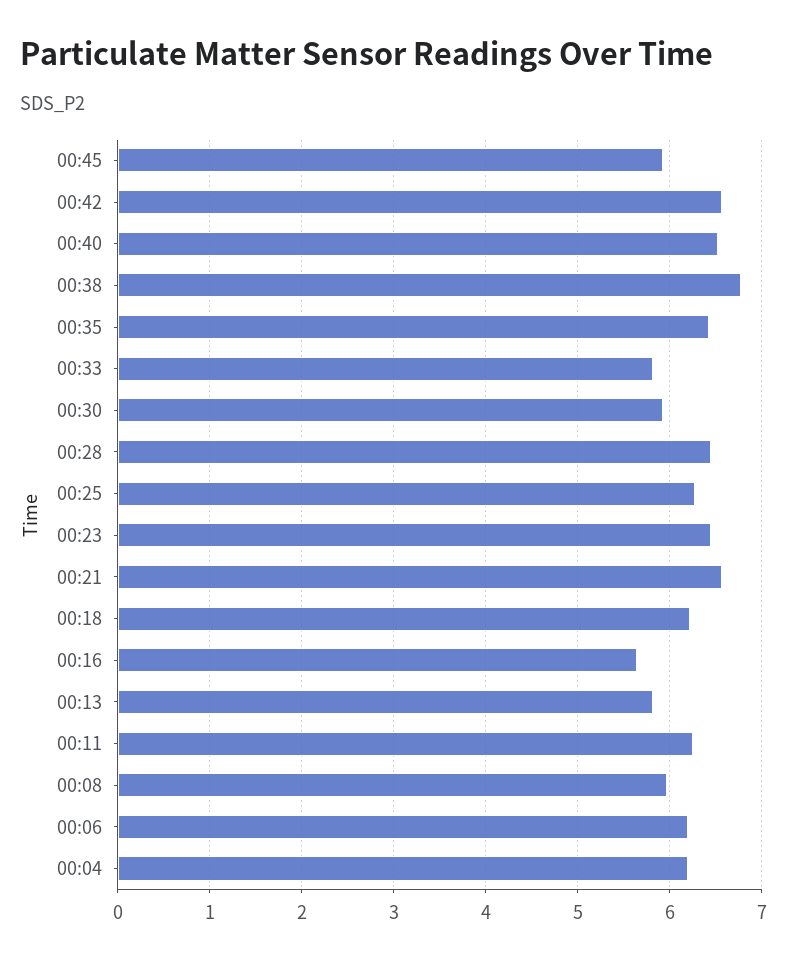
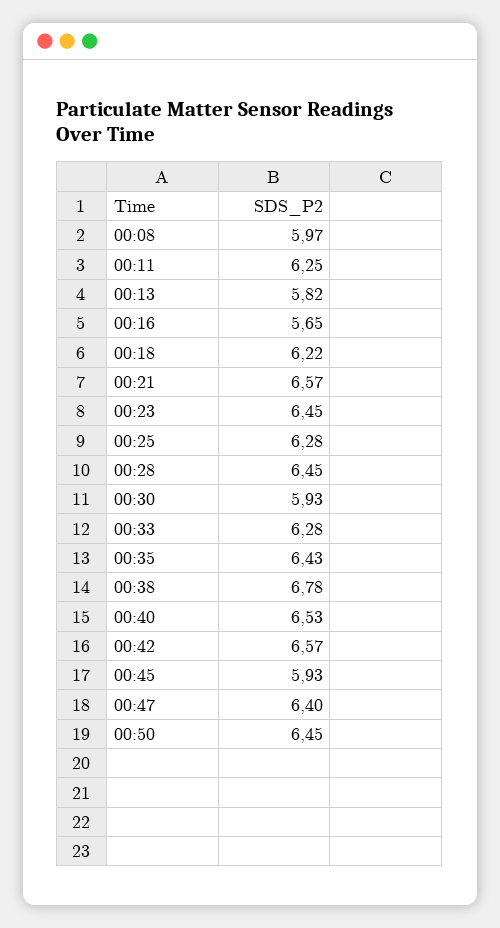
00:33: 5.8 -> 6.28
00:06: 6.2 -> none
00:04: 6.2 -> none
00:47: none -> 6.4
00:50: none -> 6.45

